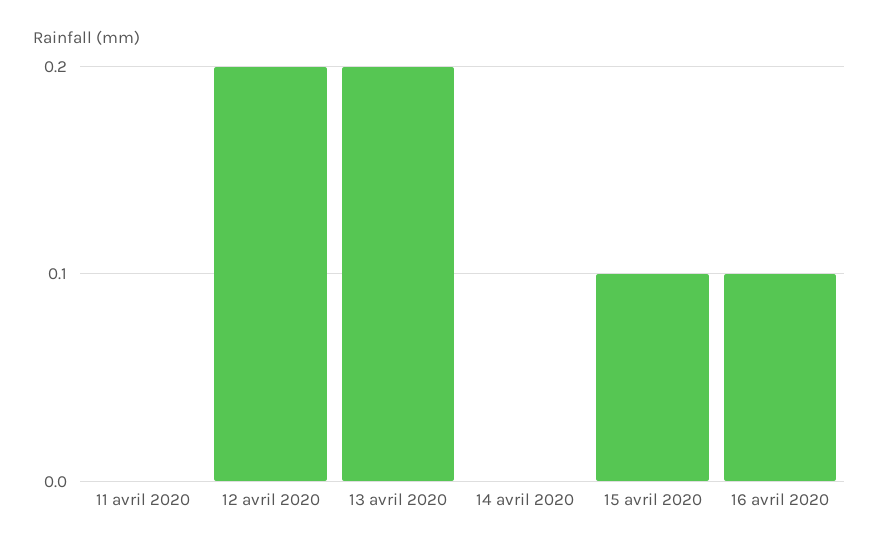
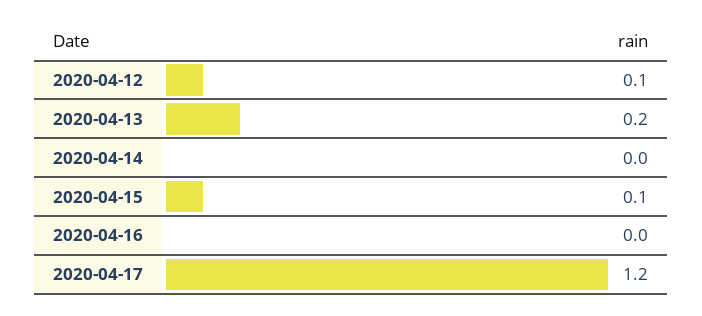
11 avril 2020: 0 -> none
12 avril 2020: 0.2 -> 0.1
16 avril 2020: 0.1 -> 0
2020-04-17: none -> 1.2

